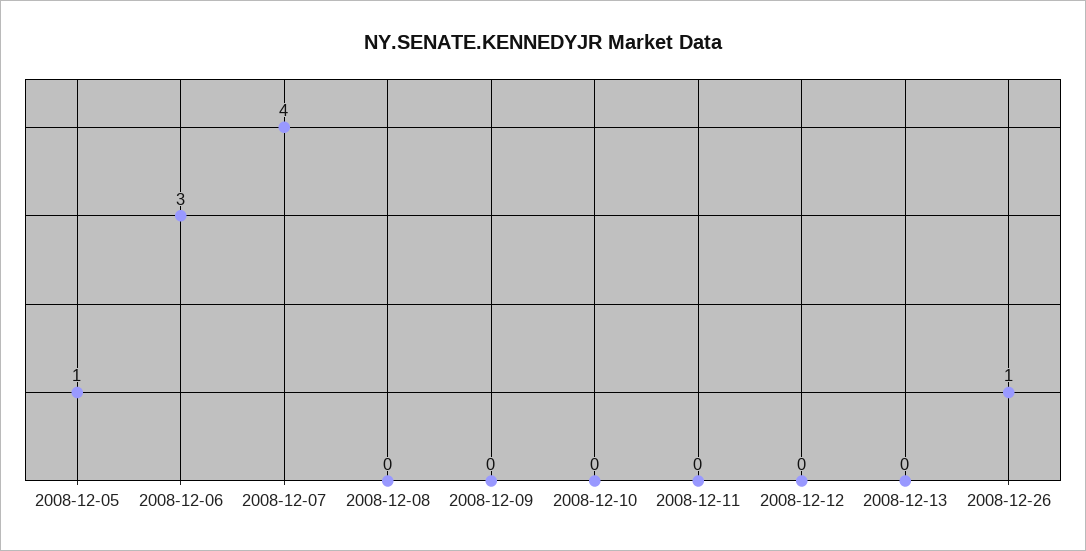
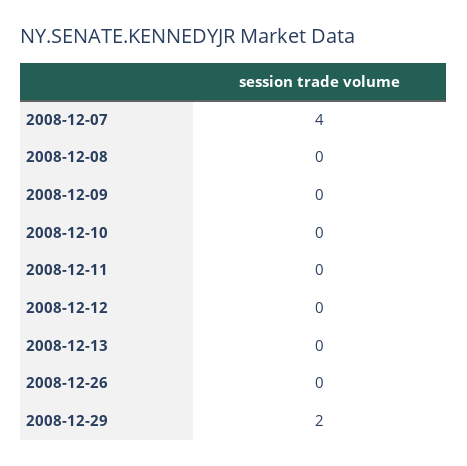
2008-12-05: 1 -> none
2008-12-06: 3 -> none
2008-12-26: 1 -> 0
2008-12-29: none -> 2

